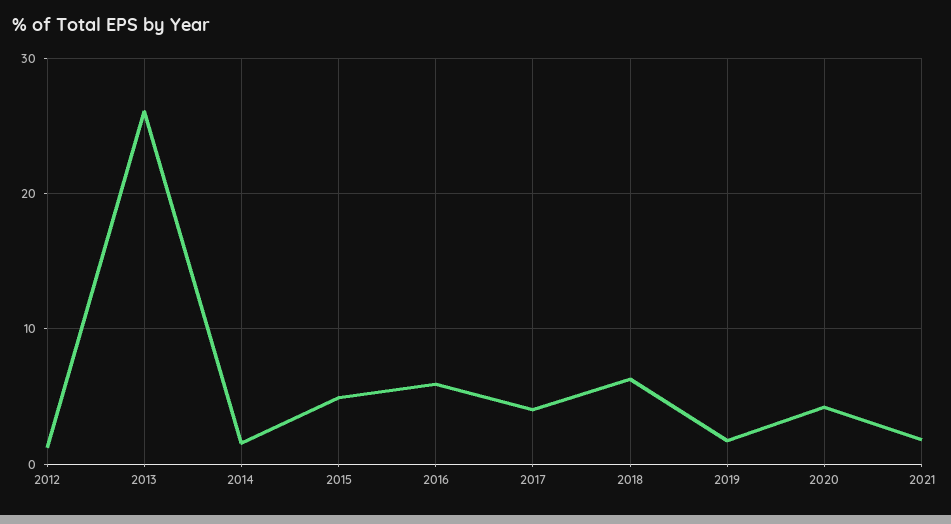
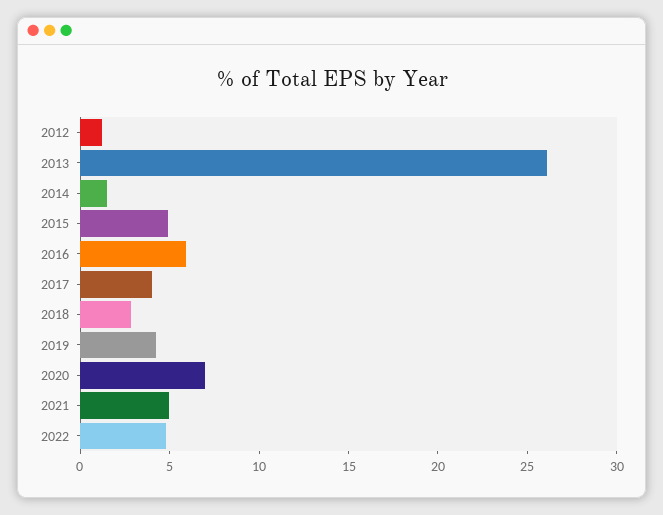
2018: 6 -> 3
2019: 2 -> 4
2020: 4 -> 7
2021: 2 -> 5
2022: none -> 5

